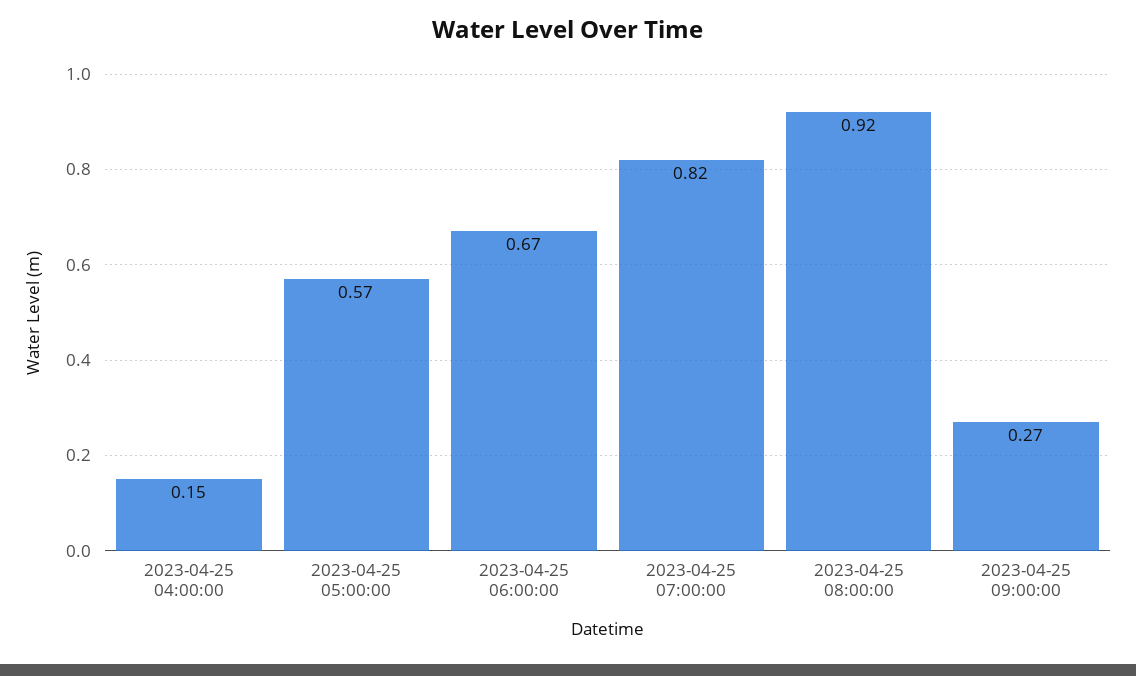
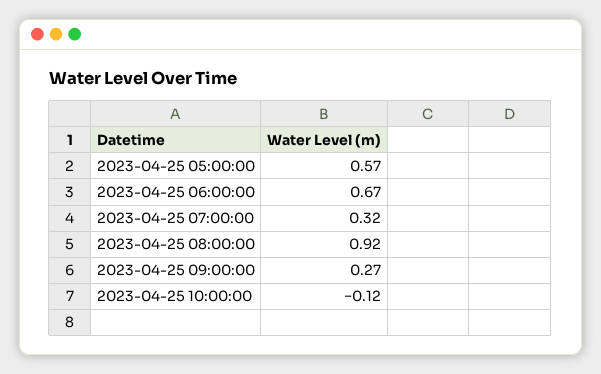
2023-04-25 04:00:00: 0.15 -> none
2023-04-25 07:00:00: 0.82 -> 0.32
2023-04-25 10:00:00: none -> -0.12

